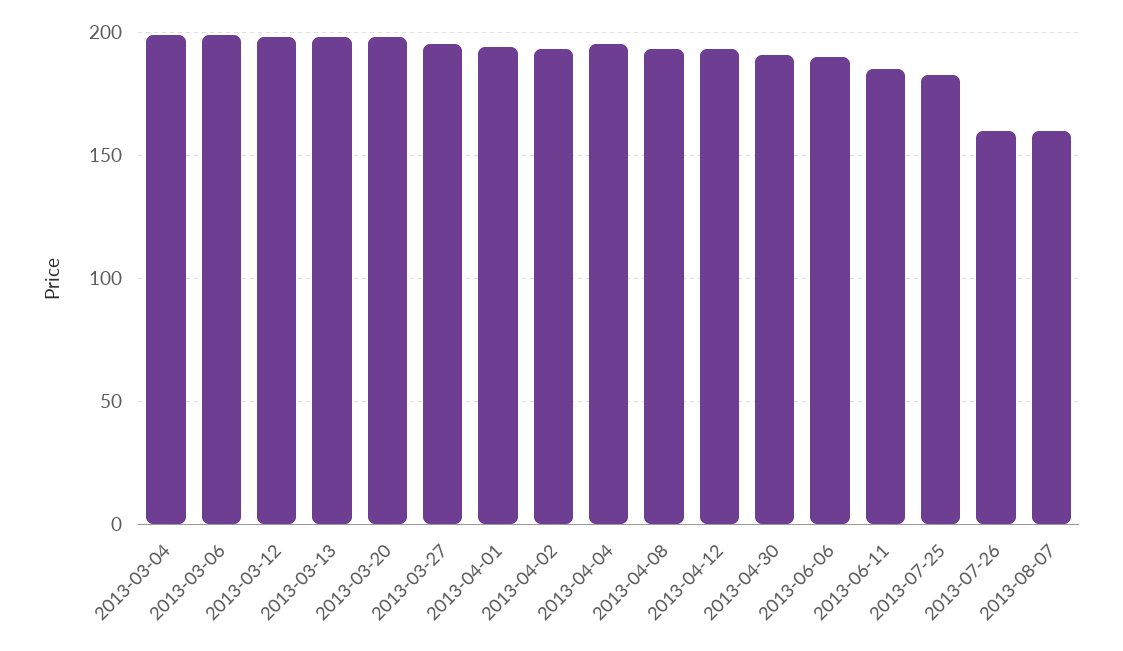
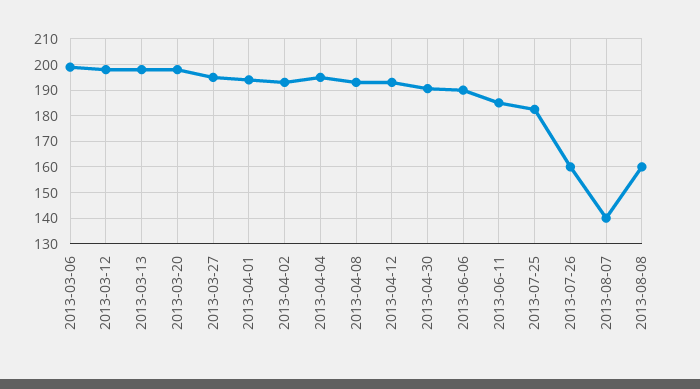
2013-03-04: 200 -> none
2013-08-07: 160 -> 140
2013-08-08: none -> 160

